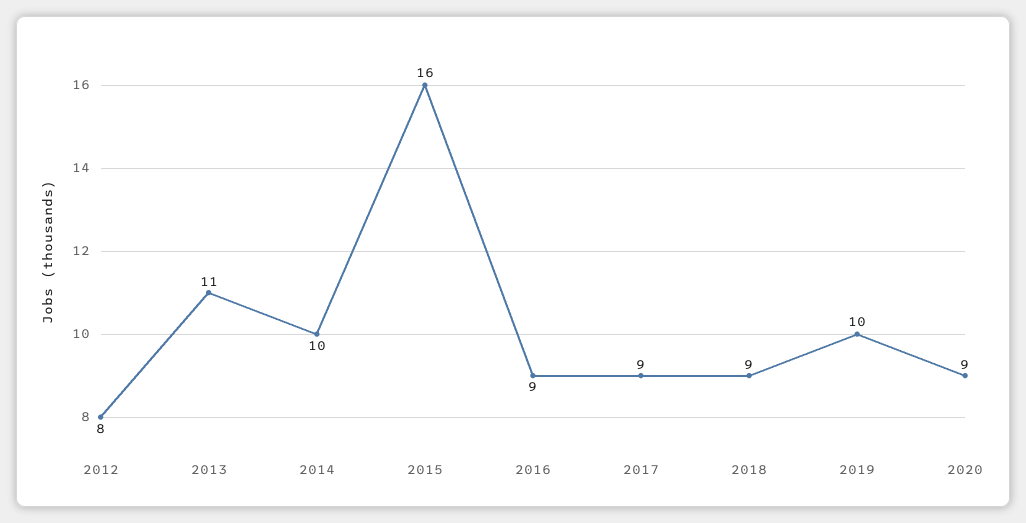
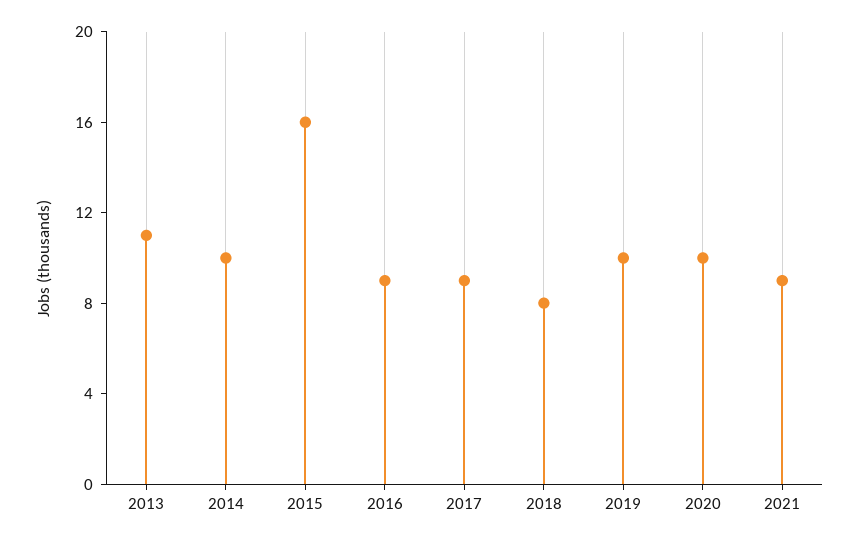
2012: 8 -> none
2018: 9 -> 8
2020: 9 -> 10
2021: none -> 9

